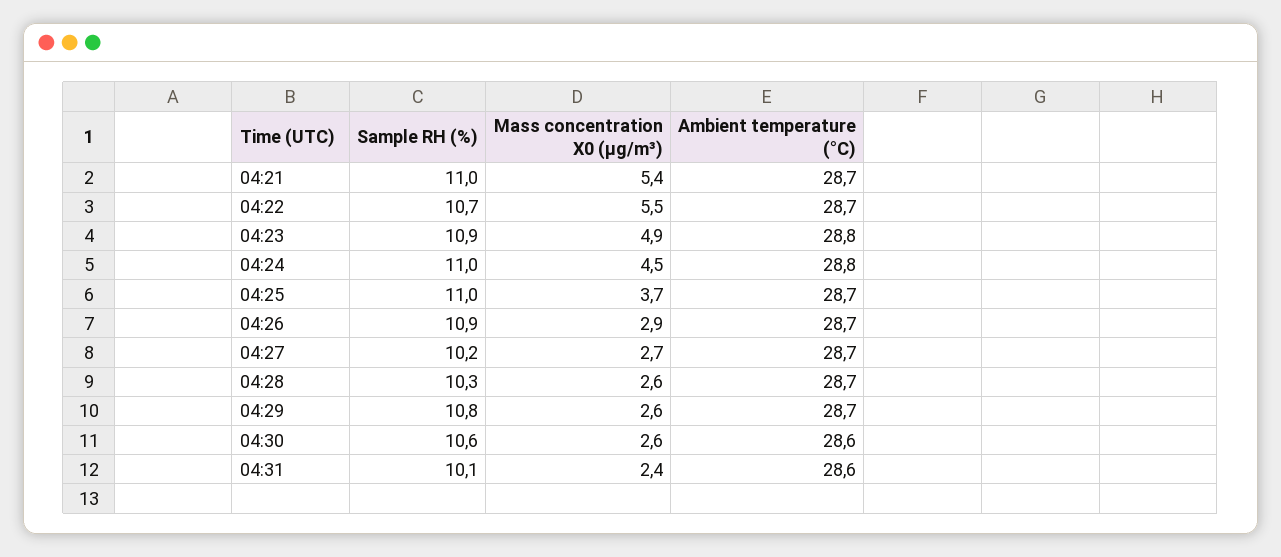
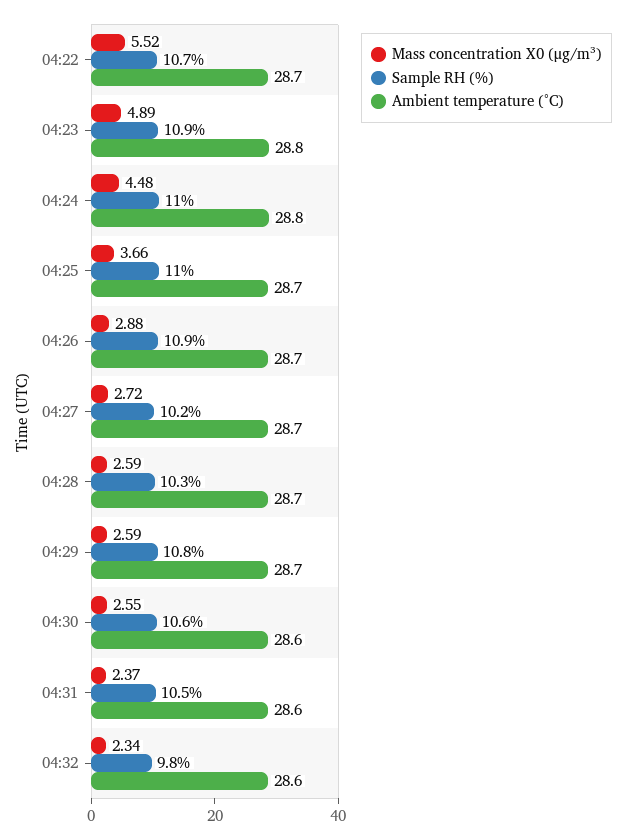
Sample RH (%), 04:21: 11 -> none
Mass concentration X0 (μg/m³), 04:21: 5.4 -> none
Ambient temperature (°C), 04:21: 28.7 -> none
Sample RH (%), 04:31: 10.1 -> 10.5
Mass concentration X0 (μg/m³), 04:32: none -> 2.34
Sample RH (%), 04:32: none -> 9.8
Ambient temperature (°C), 04:32: none -> 28.6

